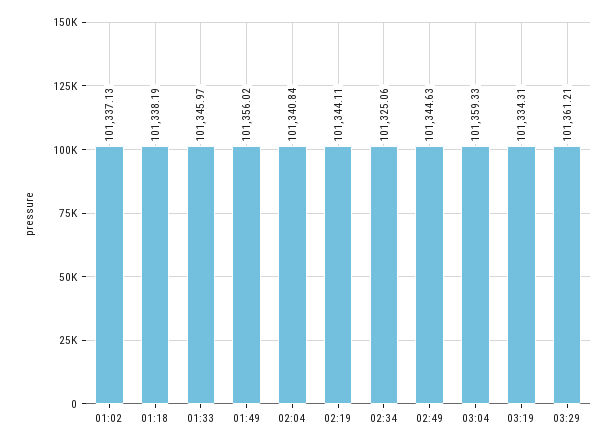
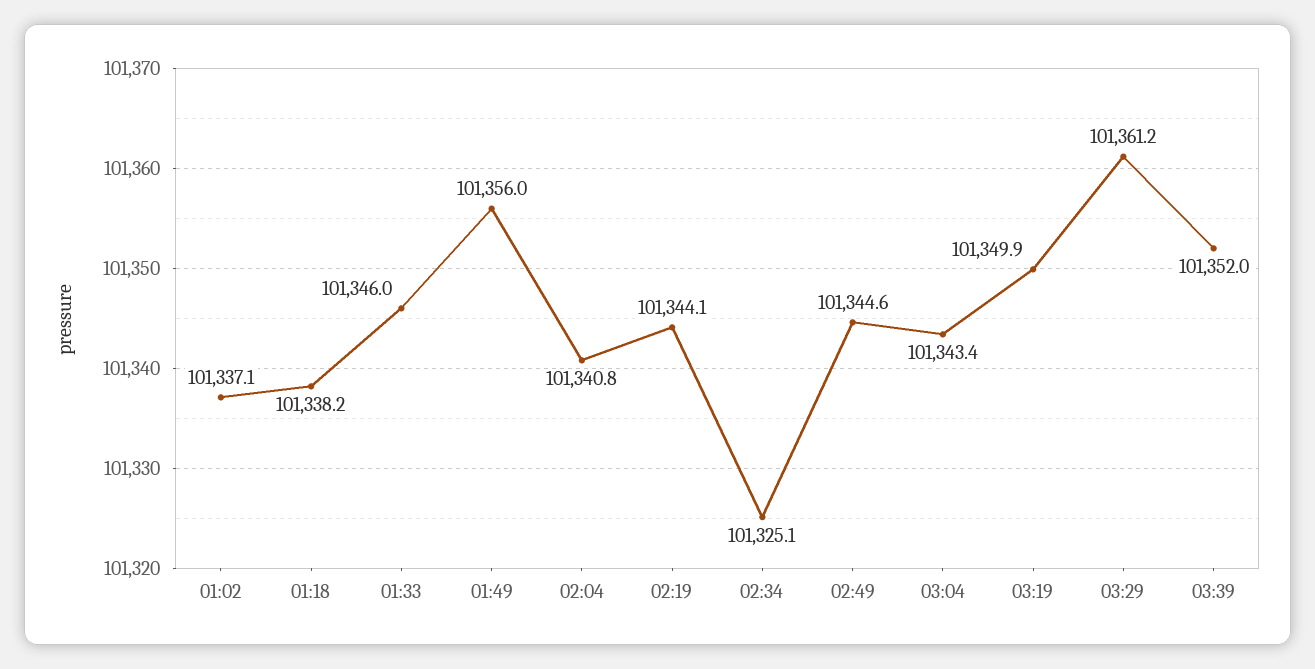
03:04: 101359.33 -> 101343.4
03:19: 101334.31 -> 101349.9
03:39: none -> 101352

